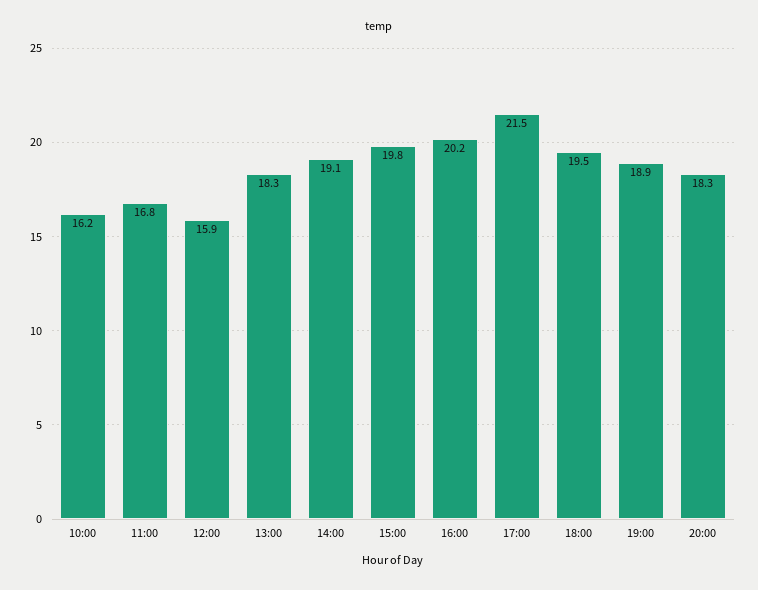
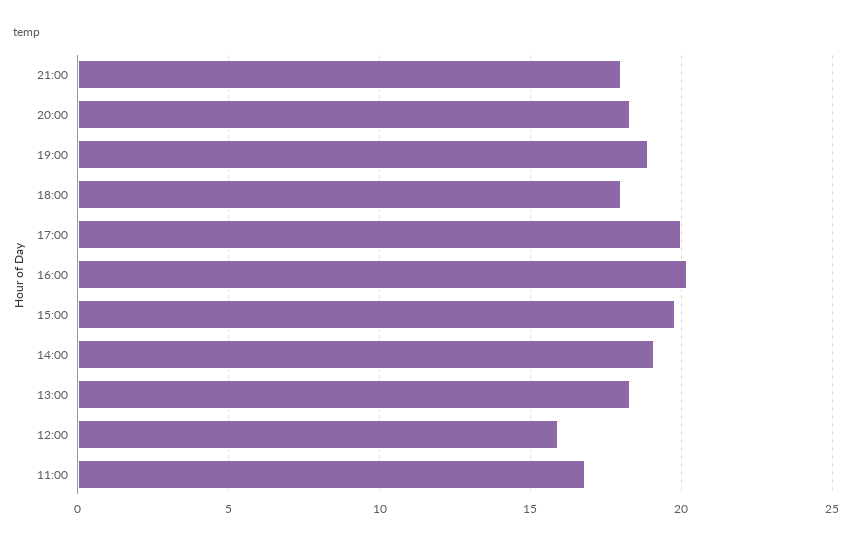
10:00: 16.2 -> none
17:00: 21.5 -> 20
18:00: 19.5 -> 18
21:00: none -> 18

